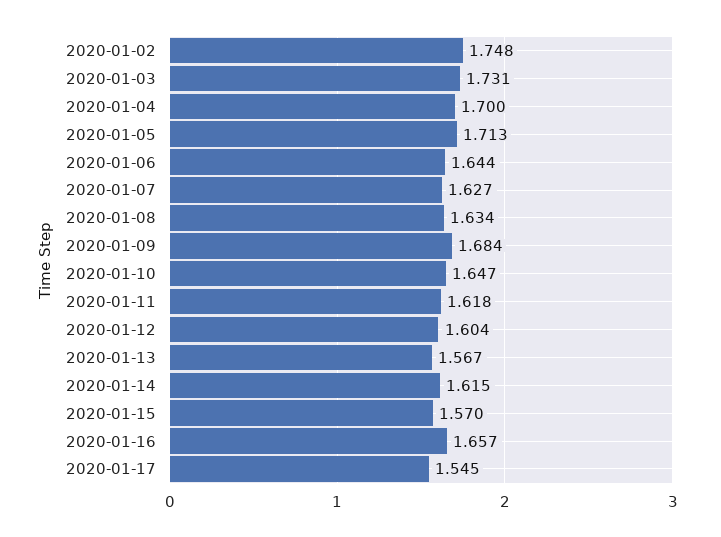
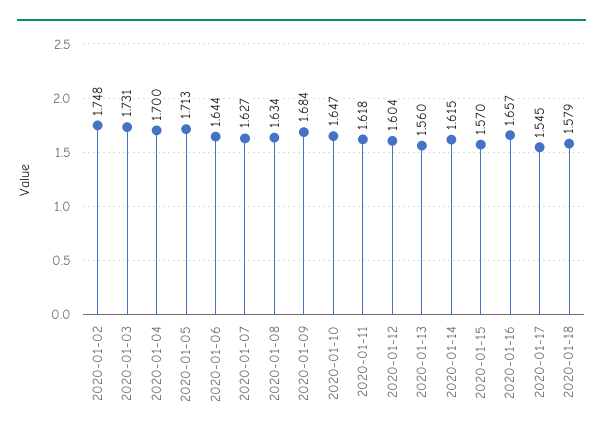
2020-01-13: 1.567 -> 1.56
2020-01-18: none -> 1.579

